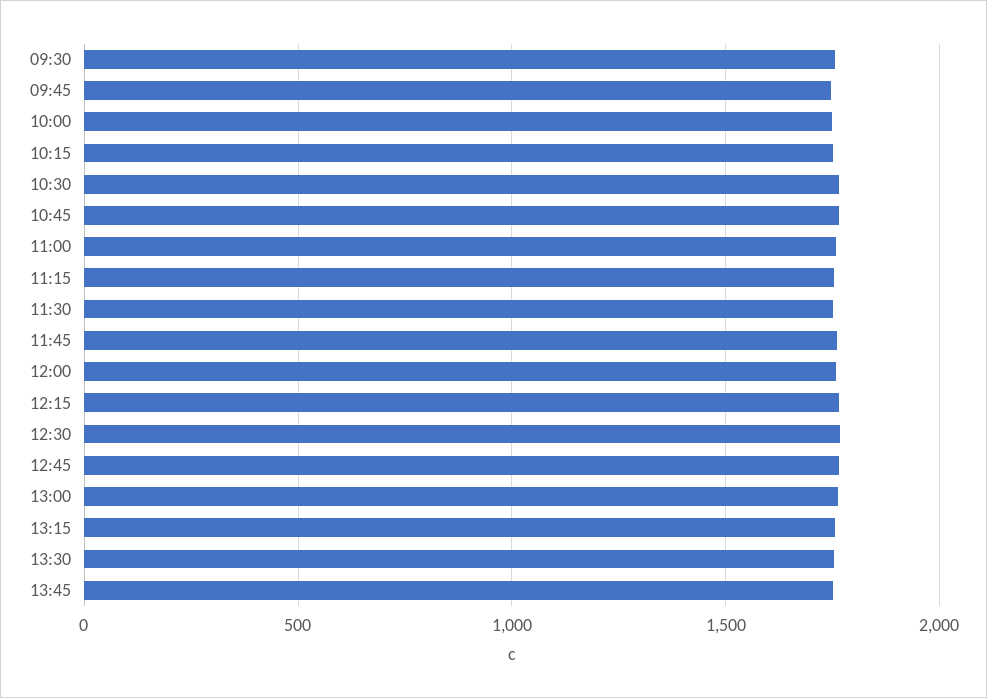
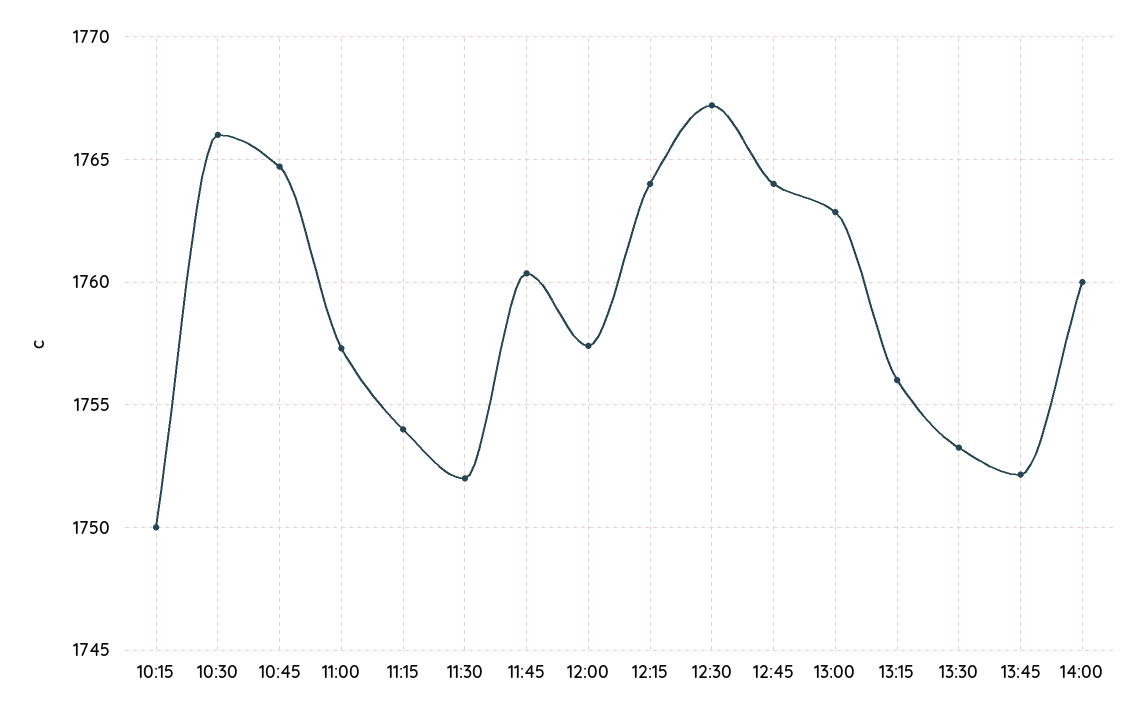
09:30: 1750 -> none
09:45: 1750 -> none
10:00: 1750 -> none
14:00: none -> 1760

